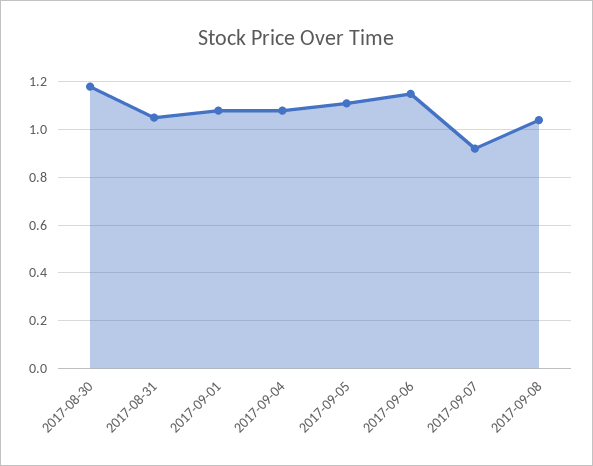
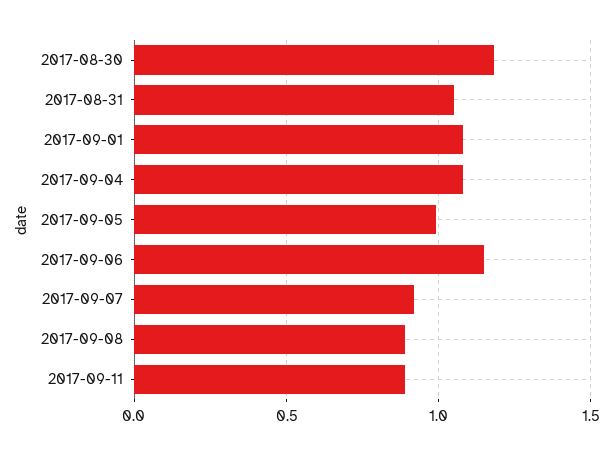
2017-09-05: 1.1 -> 1
2017-09-08: 1.05 -> 0.9
2017-09-11: none -> 0.9

